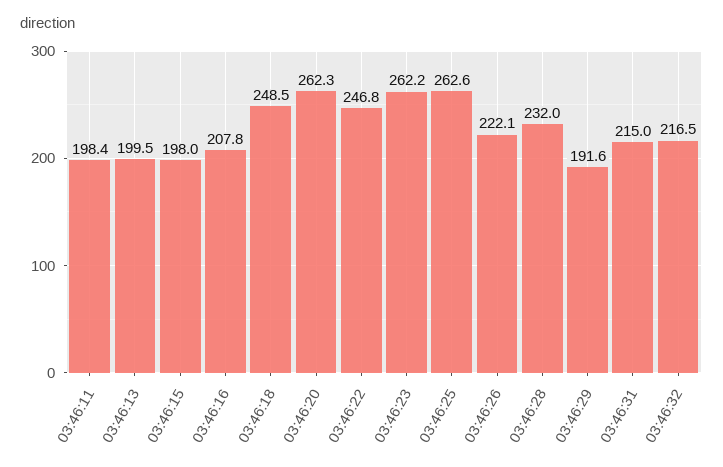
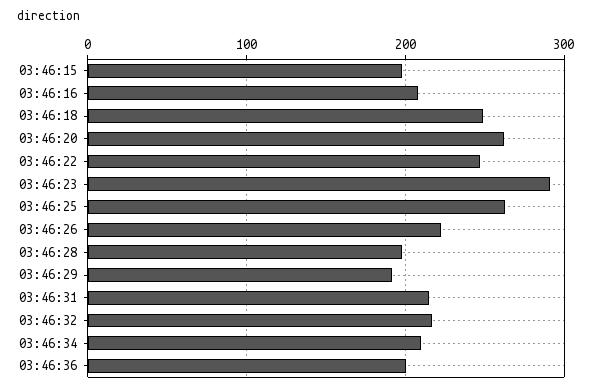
03:46:11: 198.4 -> none
03:46:13: 199.5 -> none
03:46:23: 262.2 -> 290
03:46:28: 232 -> 200
03:46:34: none -> 210
03:46:36: none -> 200

